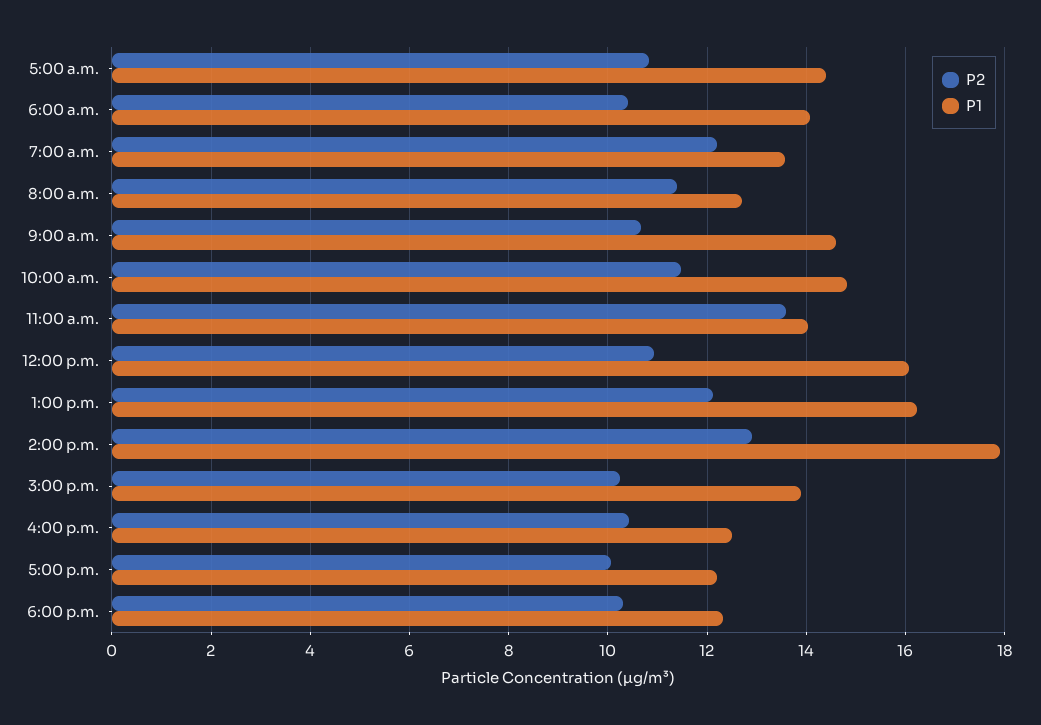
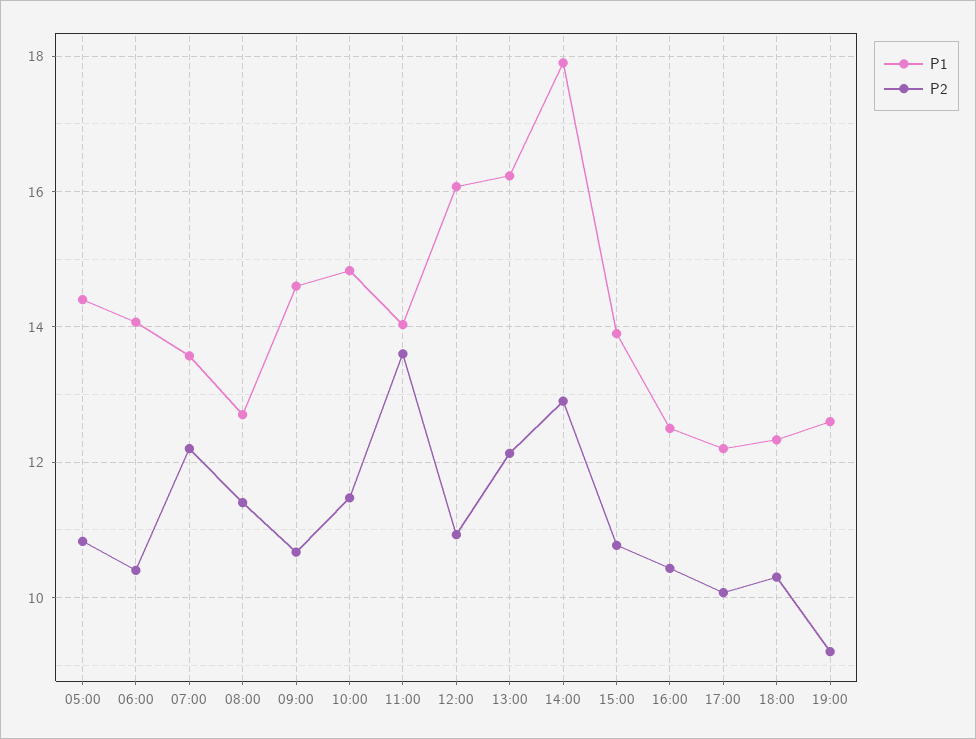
P2, 3:00 p.m.: 10.2 -> 10.8
P1, 19:00: none -> 12.6
P2, 19:00: none -> 9.2

